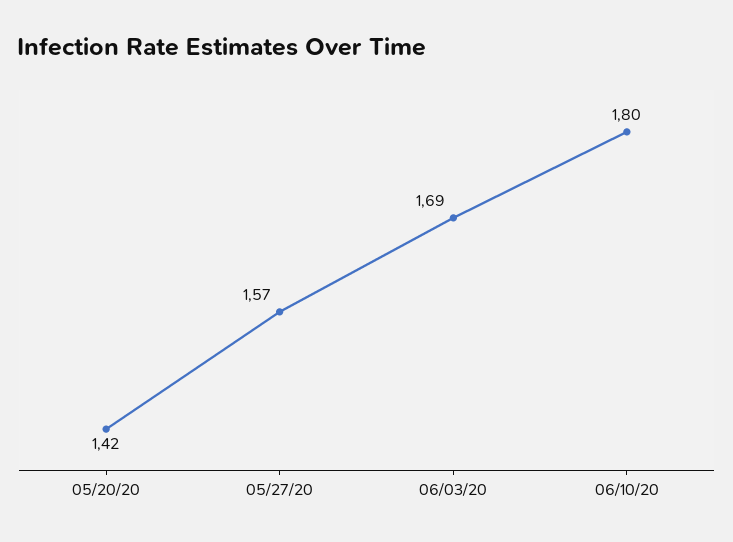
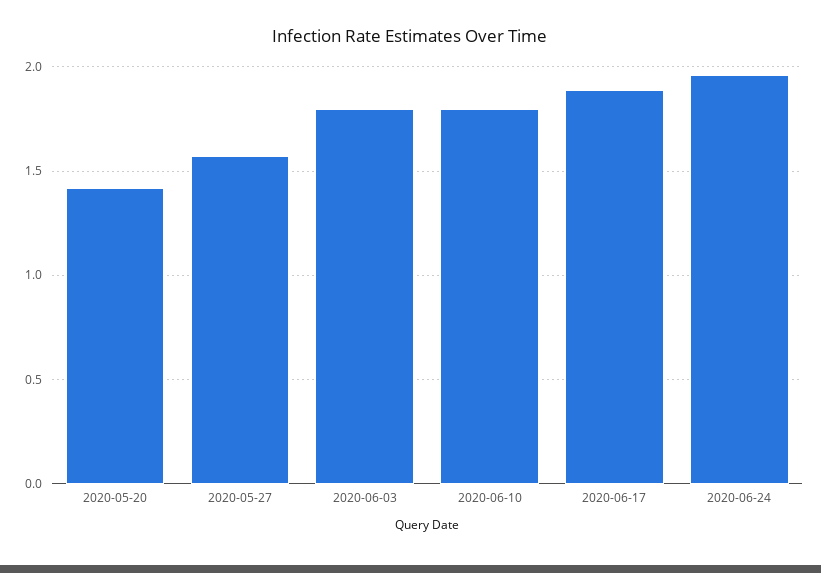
06/03/20: 1.69 -> 1.8
2020-06-17: none -> 1.9
2020-06-24: none -> 1.95

